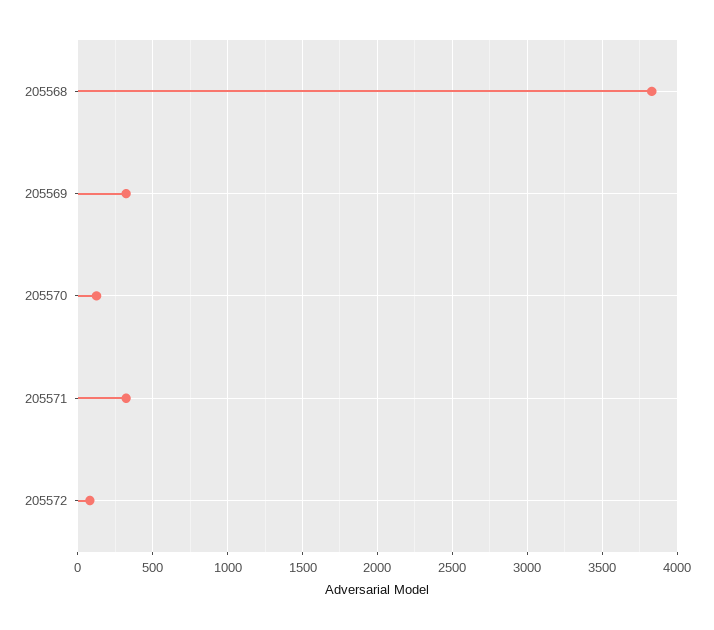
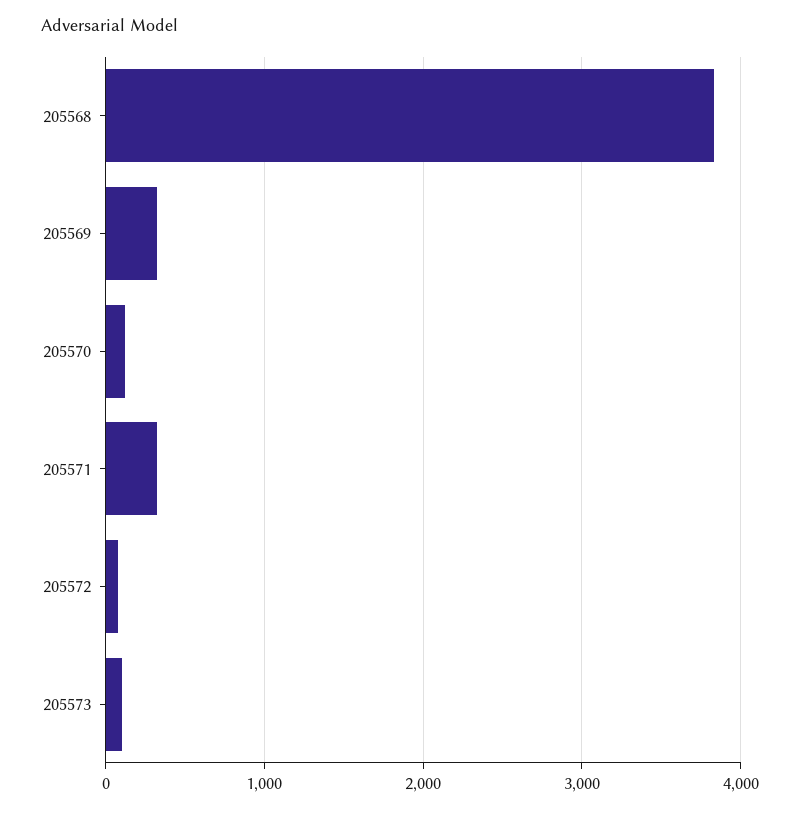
205573: none -> 100

